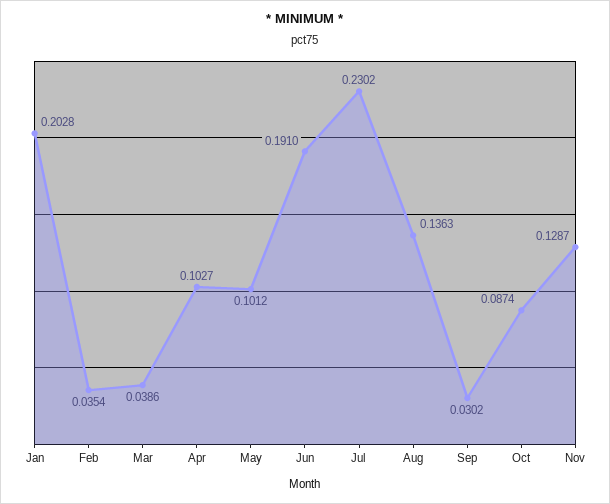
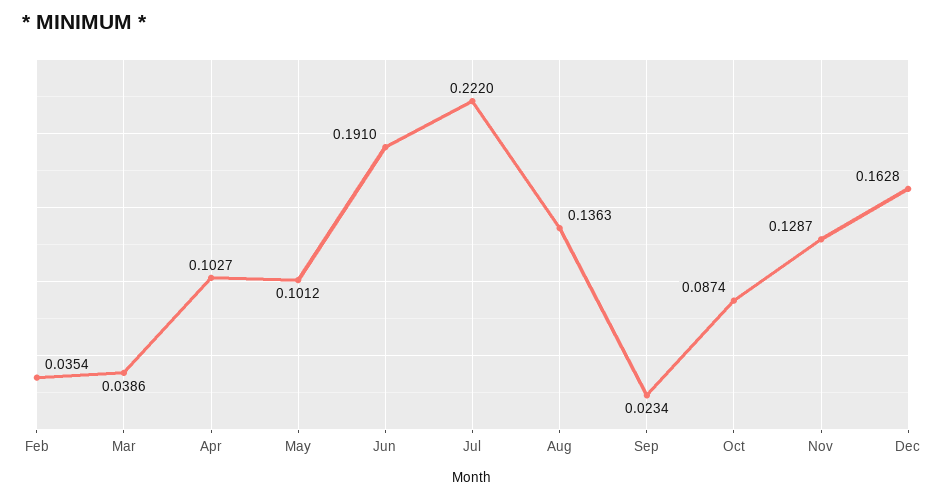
Jan: 0.2028 -> none
Jul: 0.2302 -> 0.222
Sep: 0.0302 -> 0.0234
Dec: none -> 0.1628

